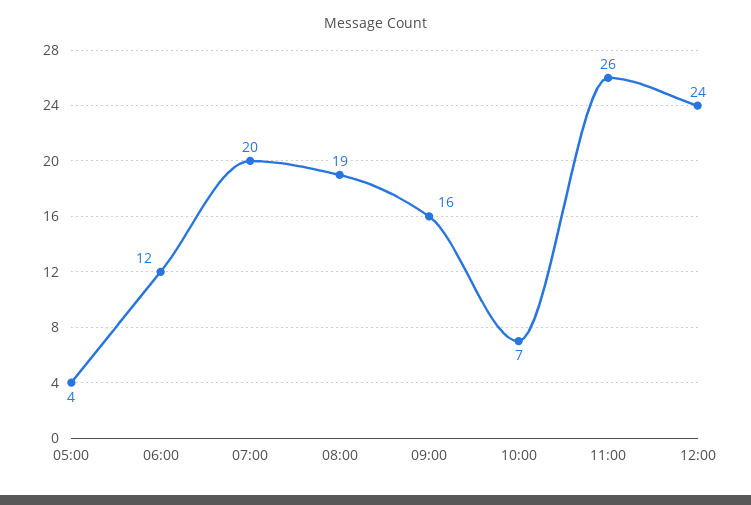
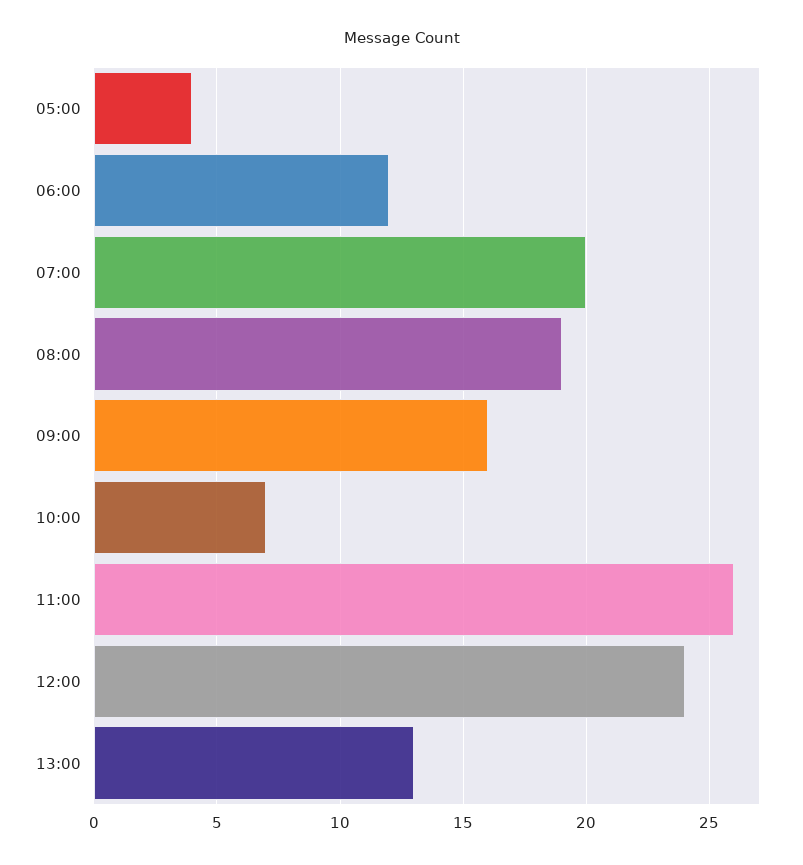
13:00: none -> 13

